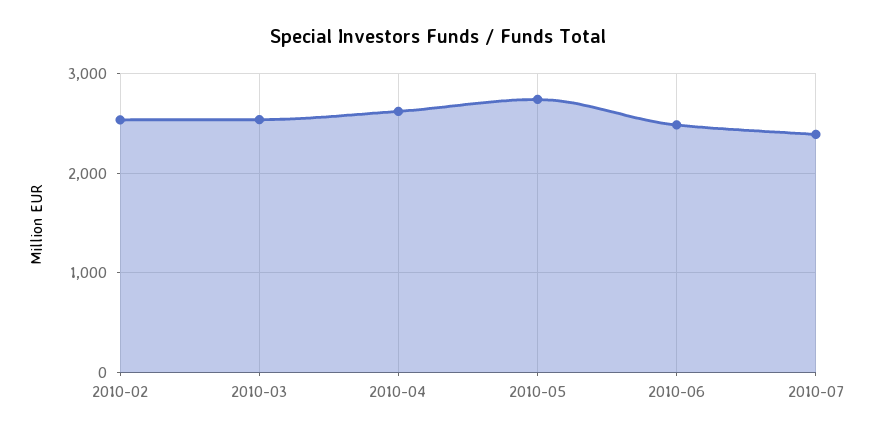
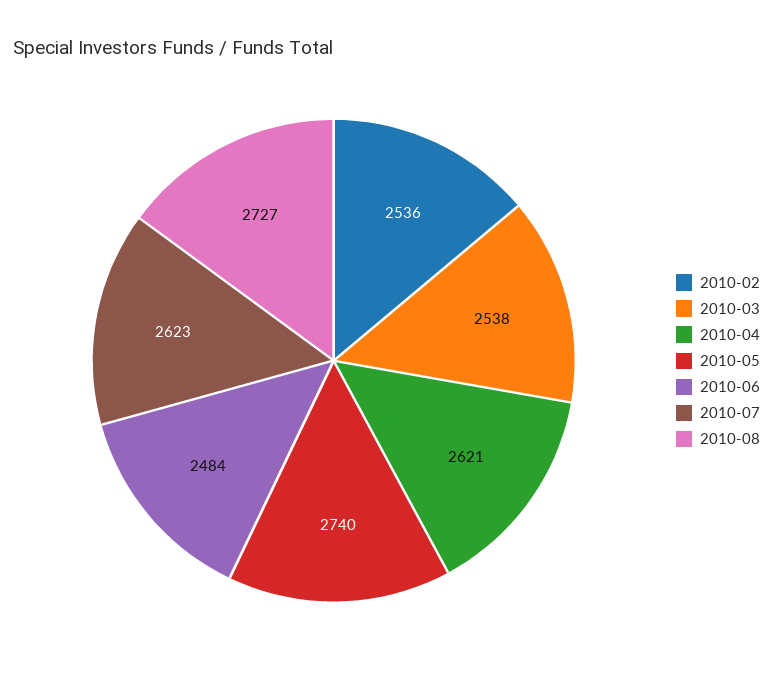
2010-07: 2400 -> 2623
2010-08: none -> 2727

